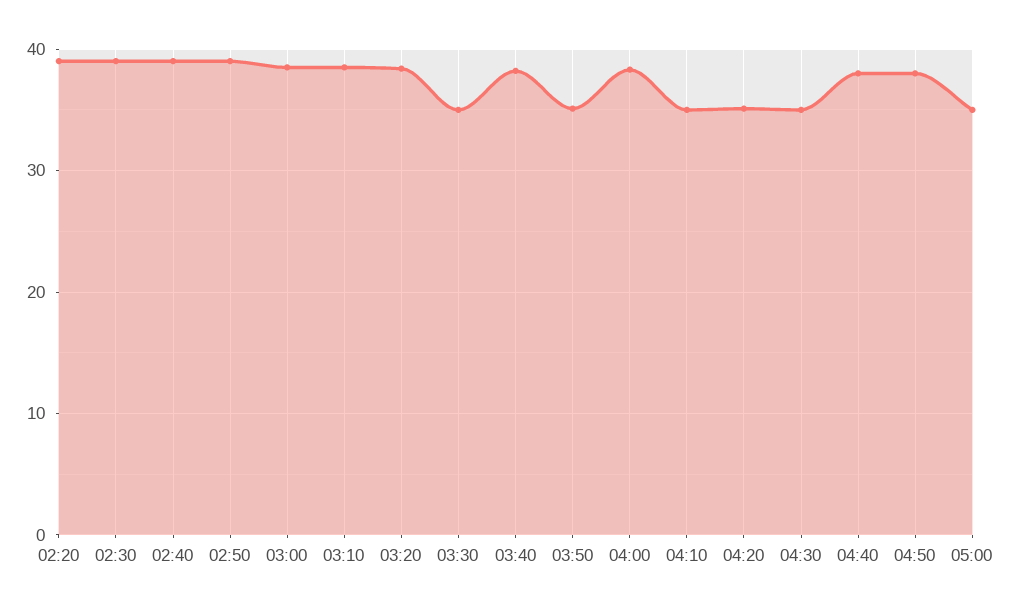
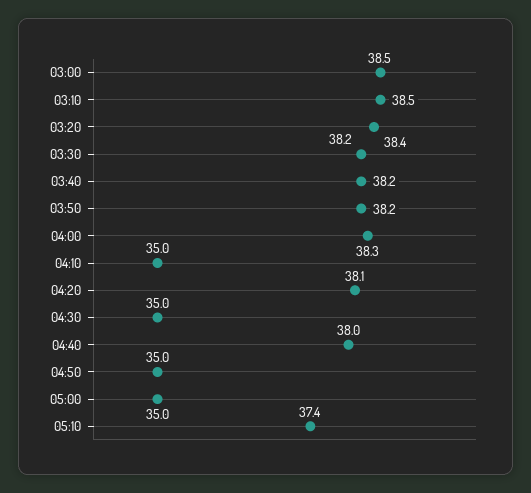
02:20: 39 -> none
02:30: 39 -> none
02:40: 39 -> none
02:50: 39 -> none
03:30: 35 -> 38.2
03:50: 35 -> 38.2
04:20: 35 -> 38.1
04:50: 38 -> 35
05:10: none -> 37.4

